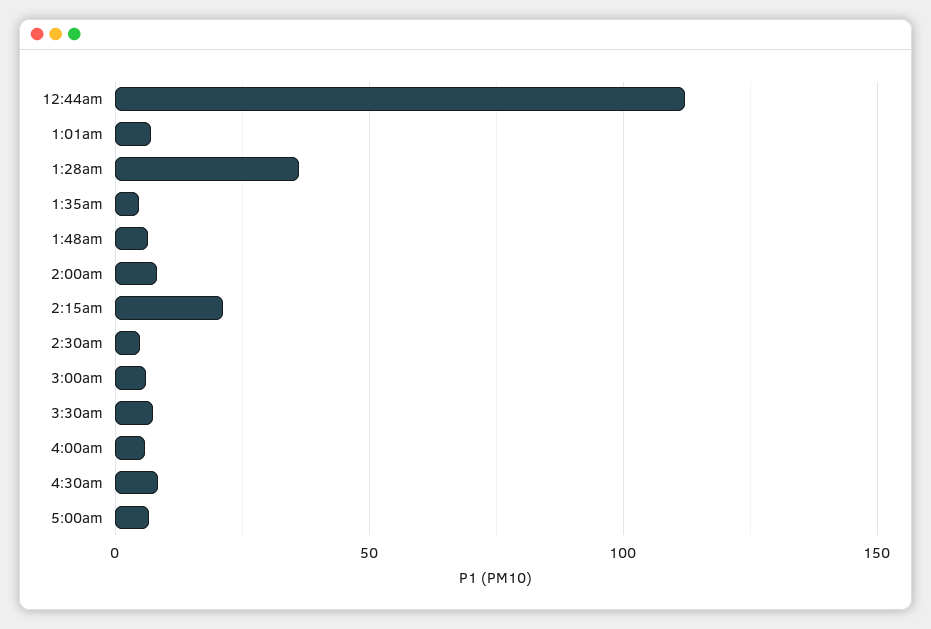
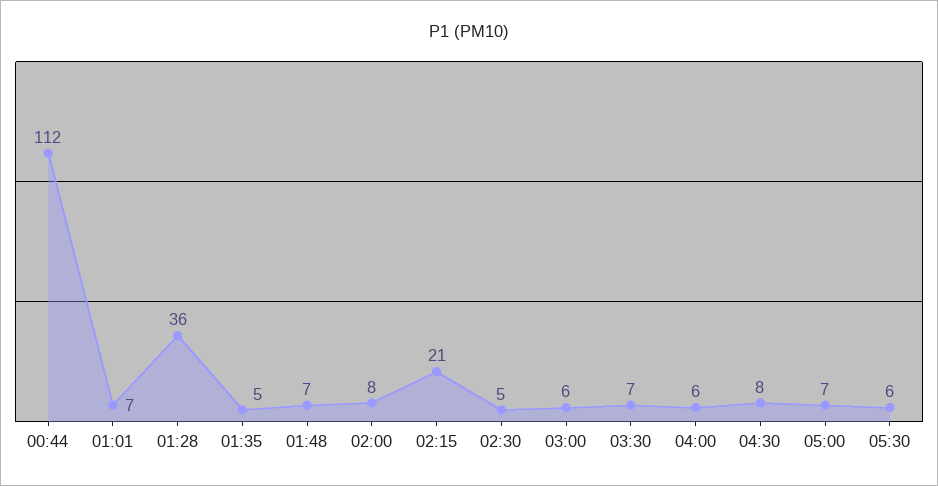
05:30: none -> 6

